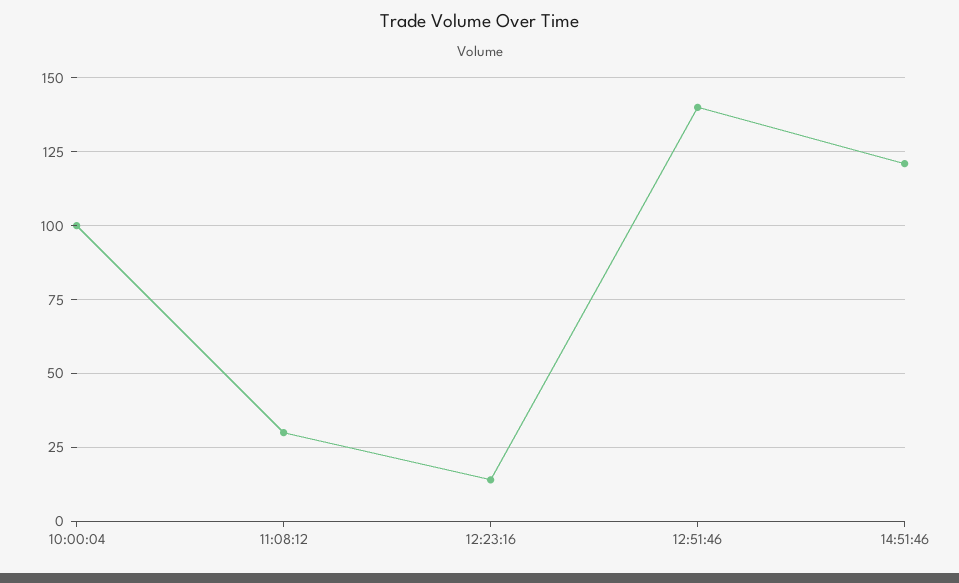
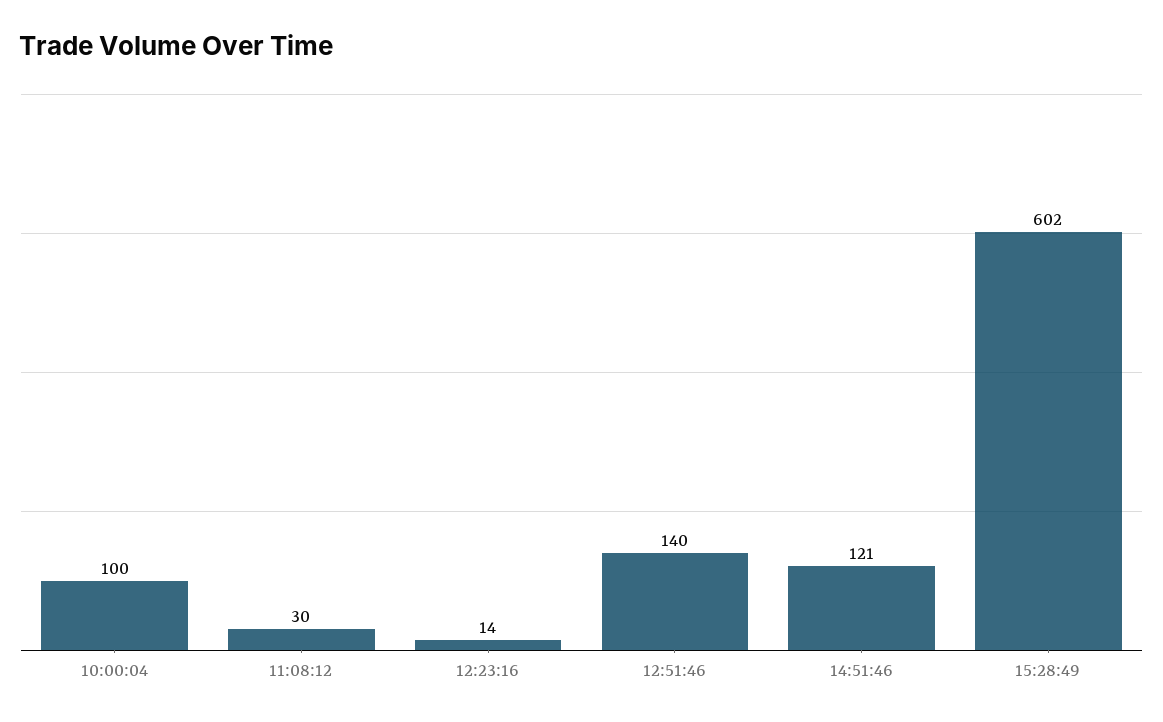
15:28:49: none -> 602

